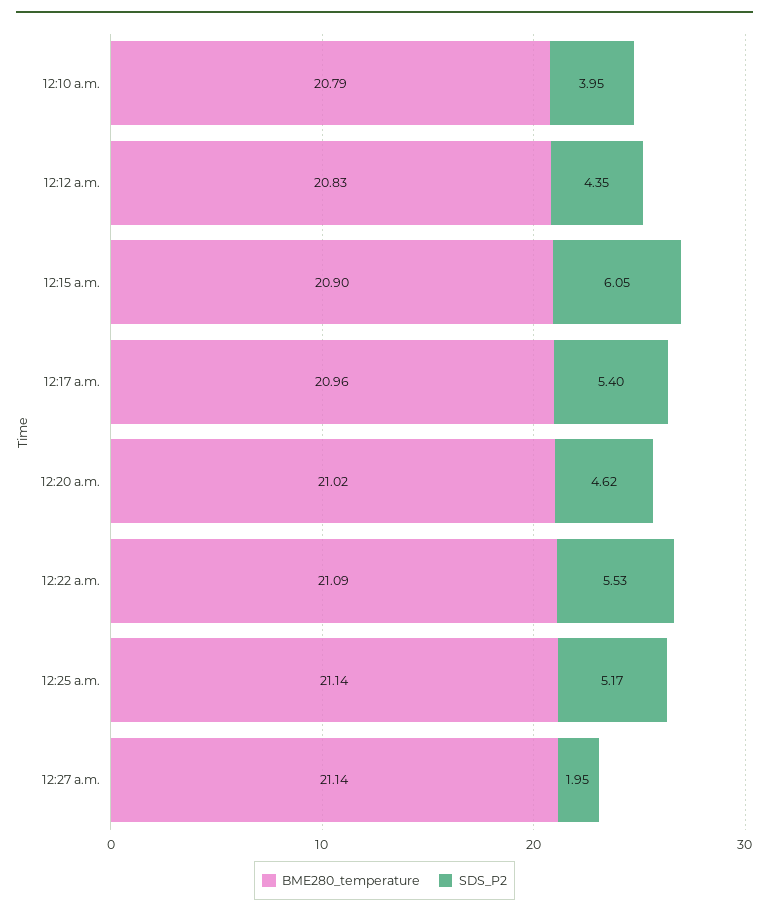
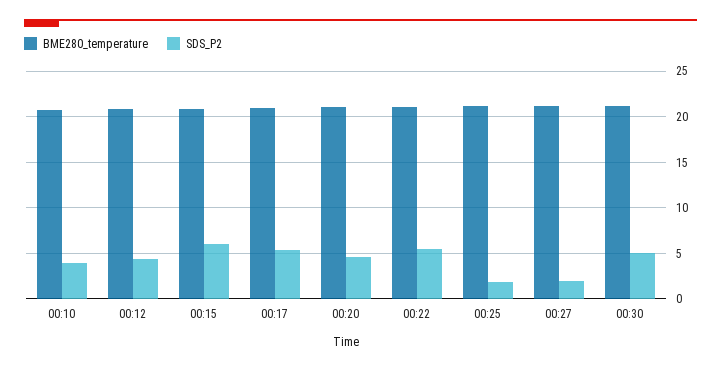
SDS_P2, 12:25 a.m.: 5.17 -> 2
BME280_temperature, 00:30: none -> 21
SDS_P2, 00:30: none -> 5

